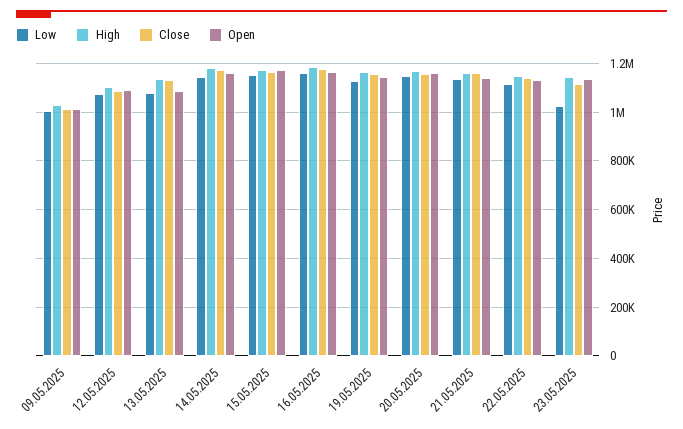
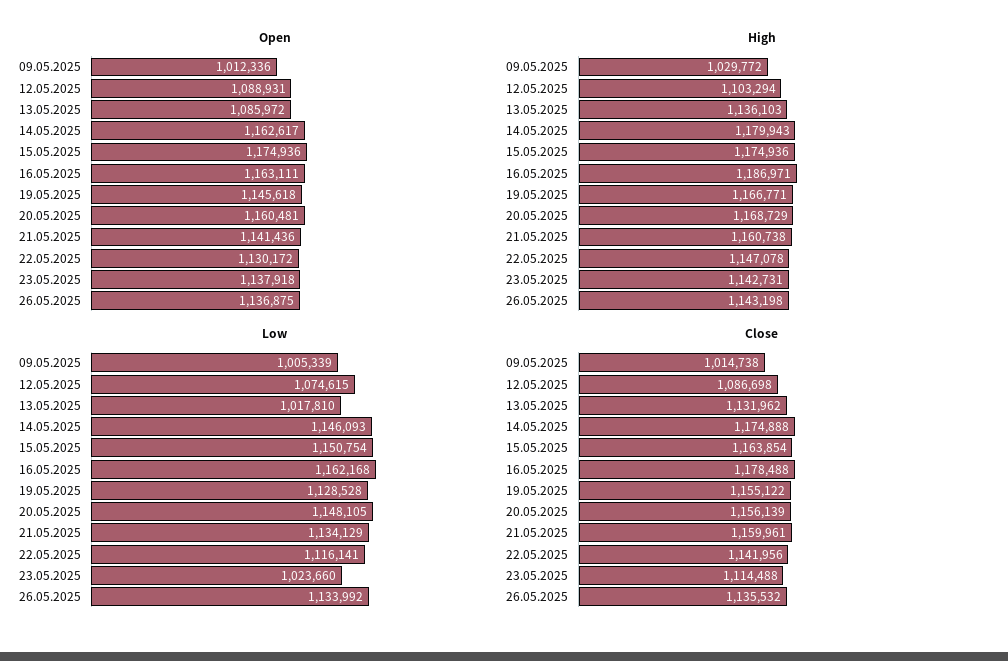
Low, 13.05.2025: 1075000 -> 1017810
Open, 26.05.2025: none -> 1136875
High, 26.05.2025: none -> 1143198
Low, 26.05.2025: none -> 1133992
Close, 26.05.2025: none -> 1135532

